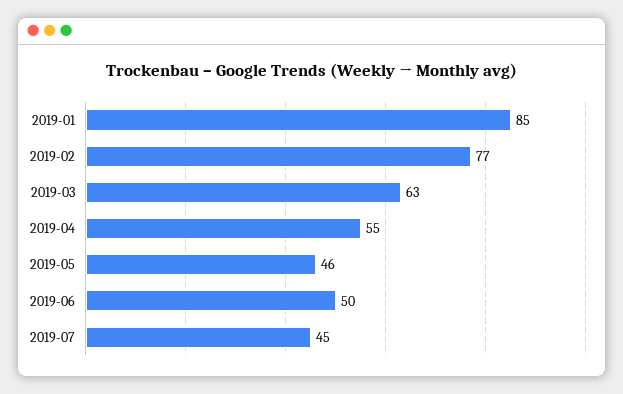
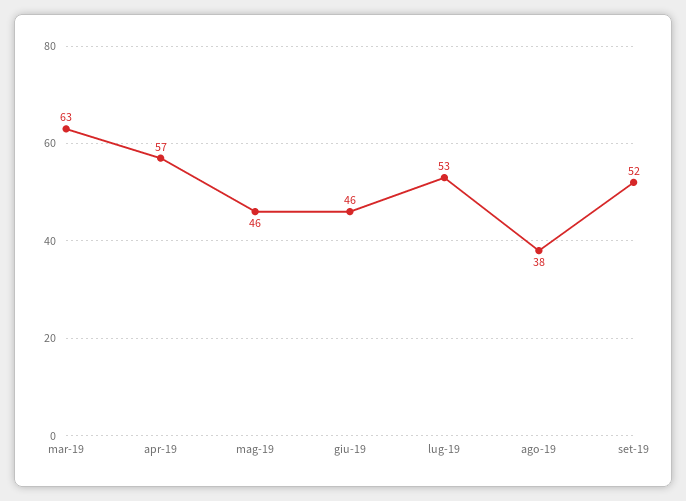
2019-01: 85 -> none
2019-02: 77 -> none
2019-04: 55 -> 57
2019-06: 50 -> 46
2019-07: 45 -> 53
ago-19: none -> 38
set-19: none -> 52

